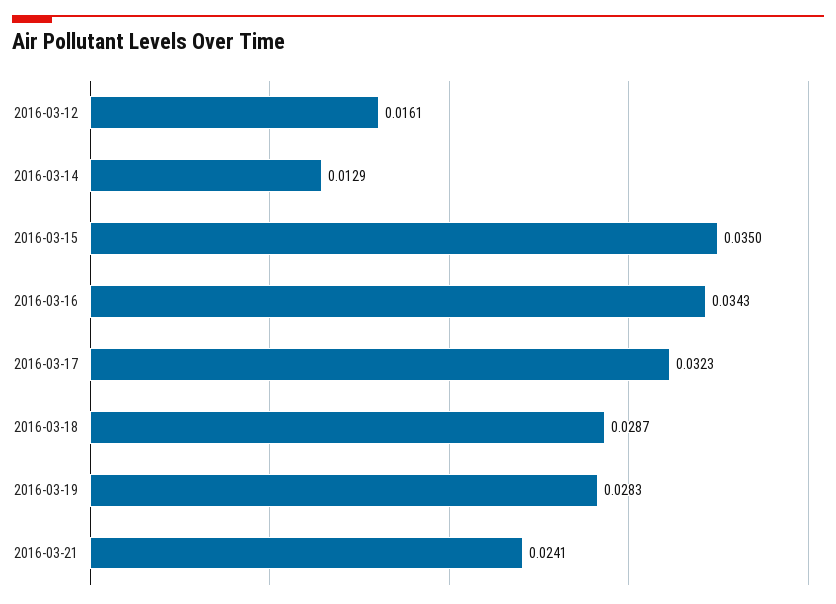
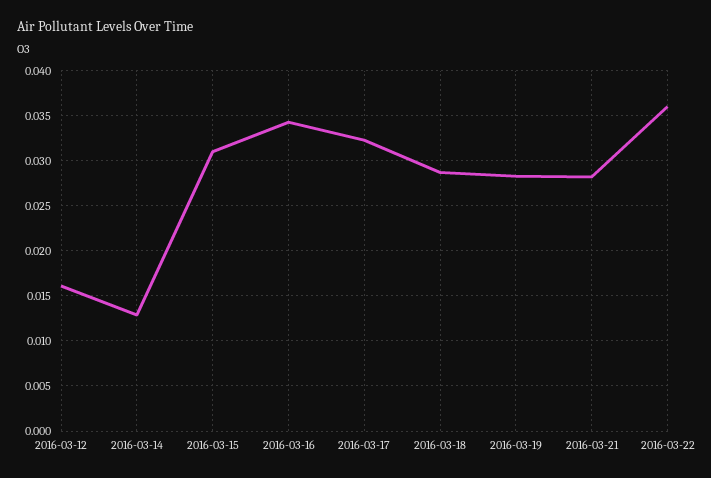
2016-03-15: 0.035 -> 0.031
2016-03-21: 0.0241 -> 0.028
2016-03-22: none -> 0.036

